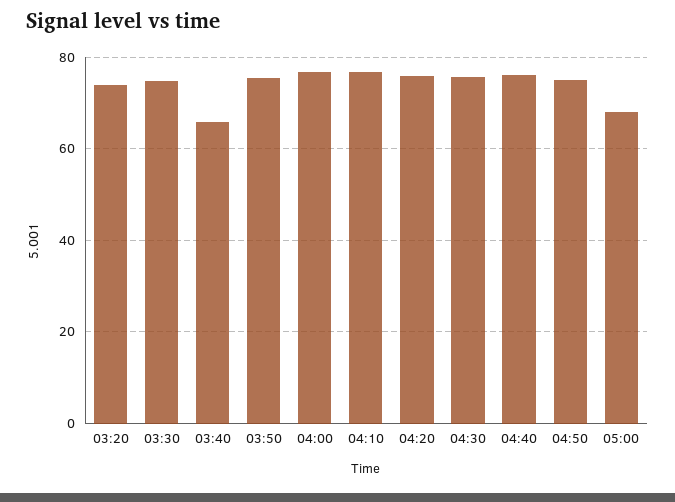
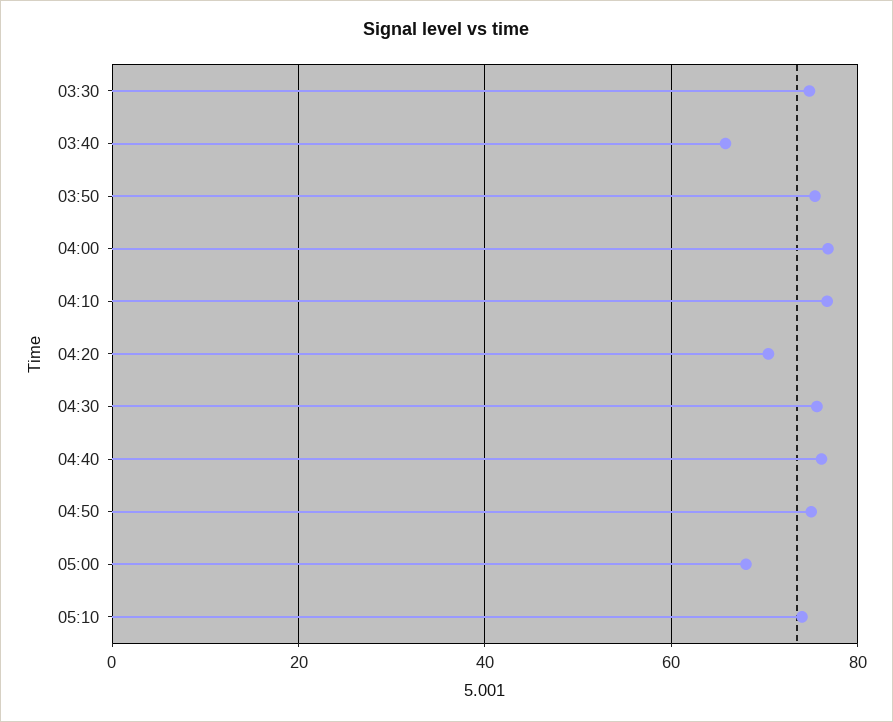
03:20: 74 -> none
04:20: 76 -> 70
05:10: none -> 74

